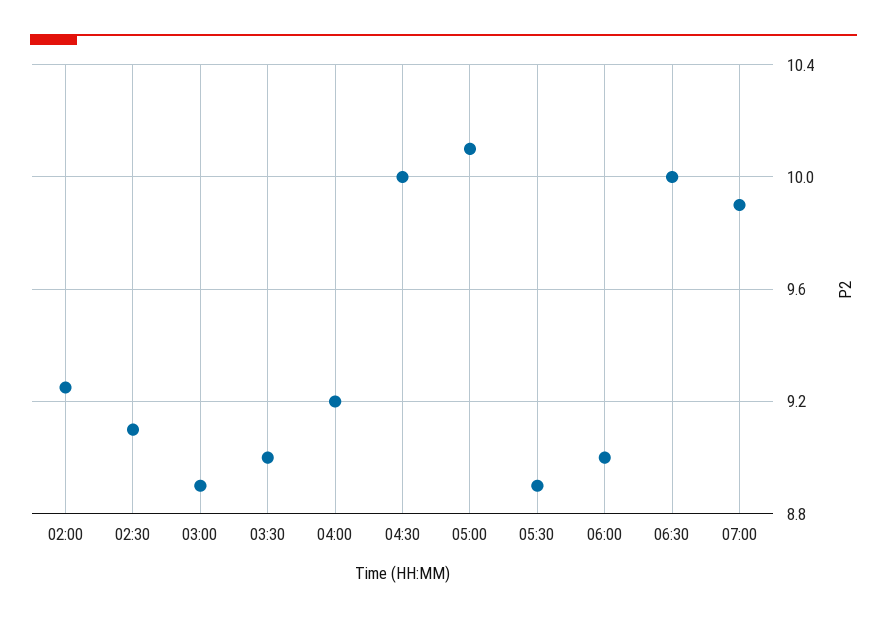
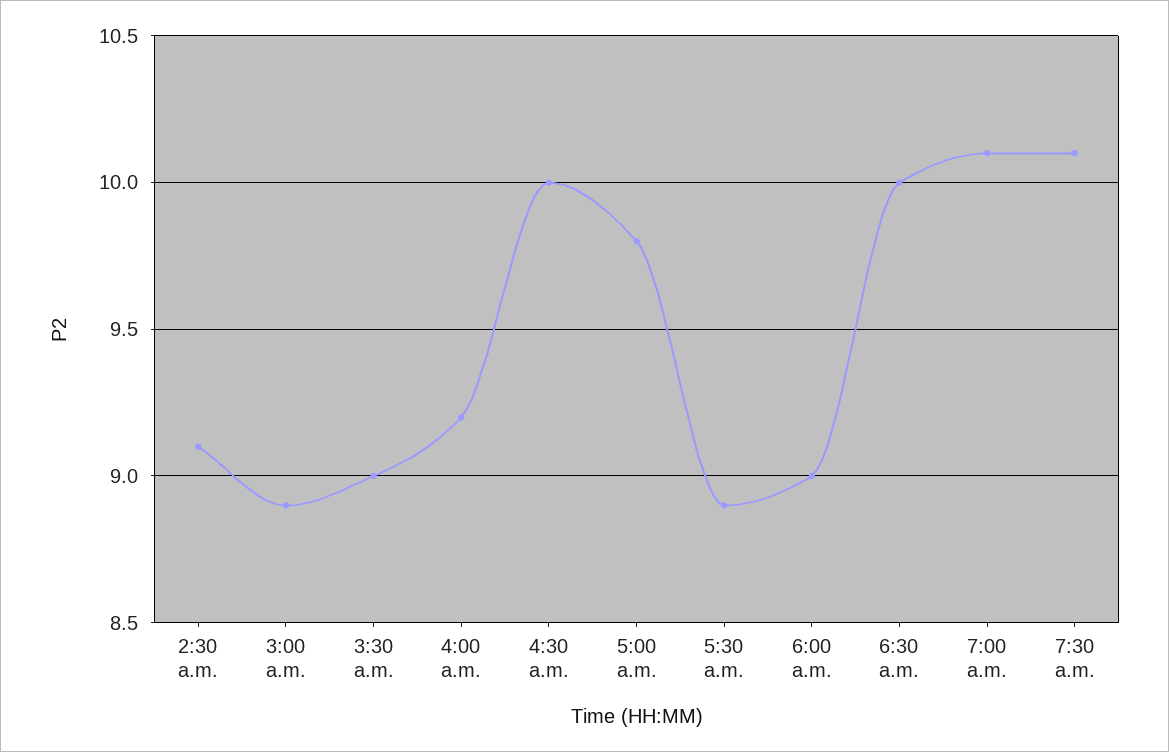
02:00: 9.25 -> none
05:00: 10.1 -> 9.8
07:00: 9.9 -> 10.1
7:30 a.m.: none -> 10.1

